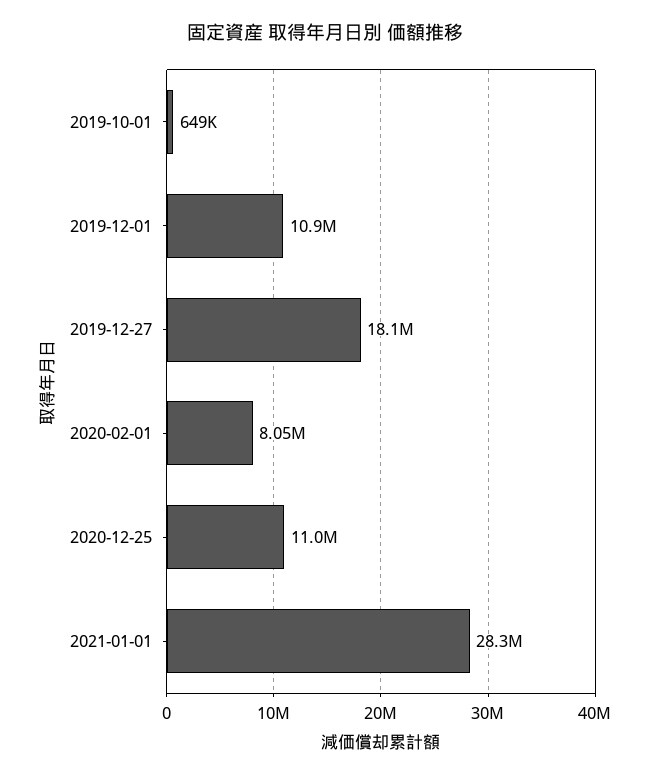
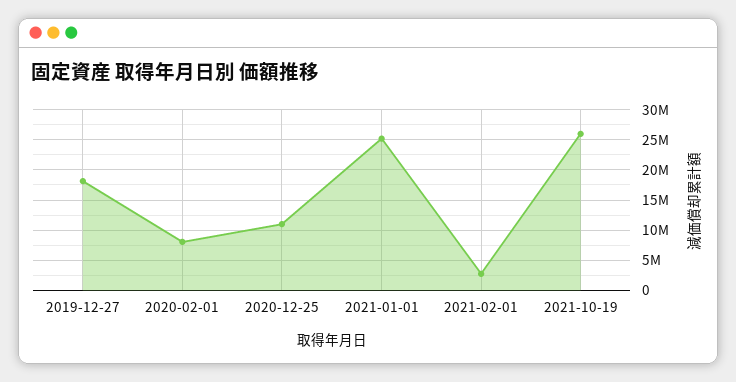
2019-10-01: 649000 -> none
2019-12-01: 10900000 -> none
2021-01-01: 28300000 -> 25000000
2021-02-01: none -> 3000000
2021-10-19: none -> 26000000

